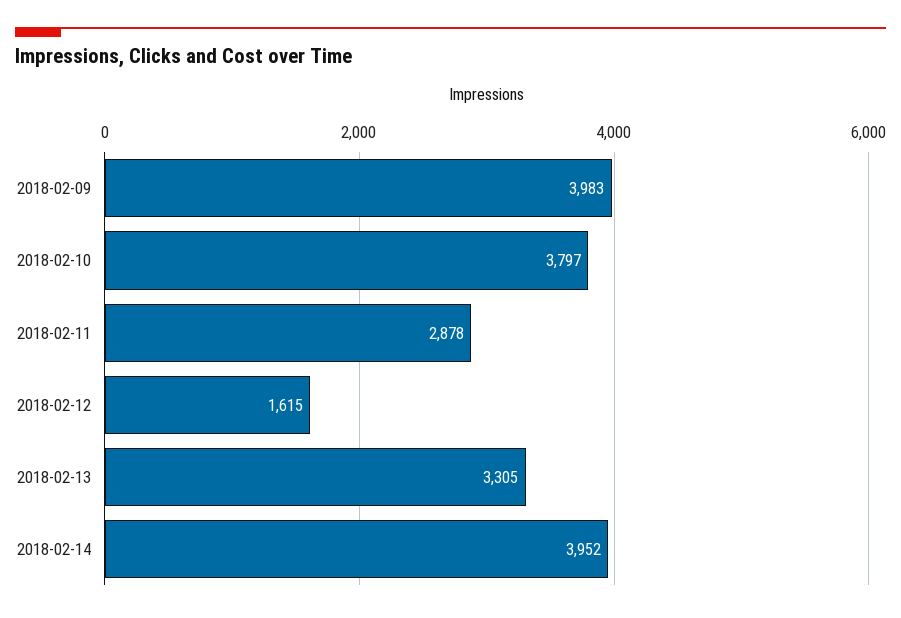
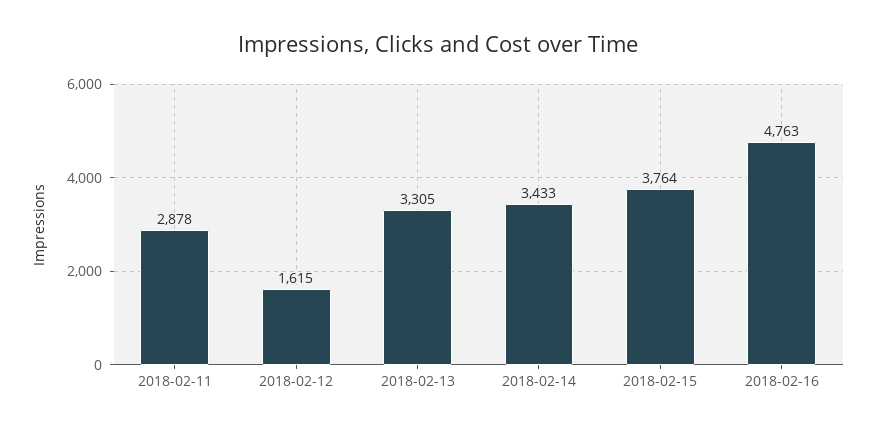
2018-02-09: 3983 -> none
2018-02-10: 3797 -> none
2018-02-14: 3952 -> 3433
2018-02-15: none -> 3764
2018-02-16: none -> 4763

